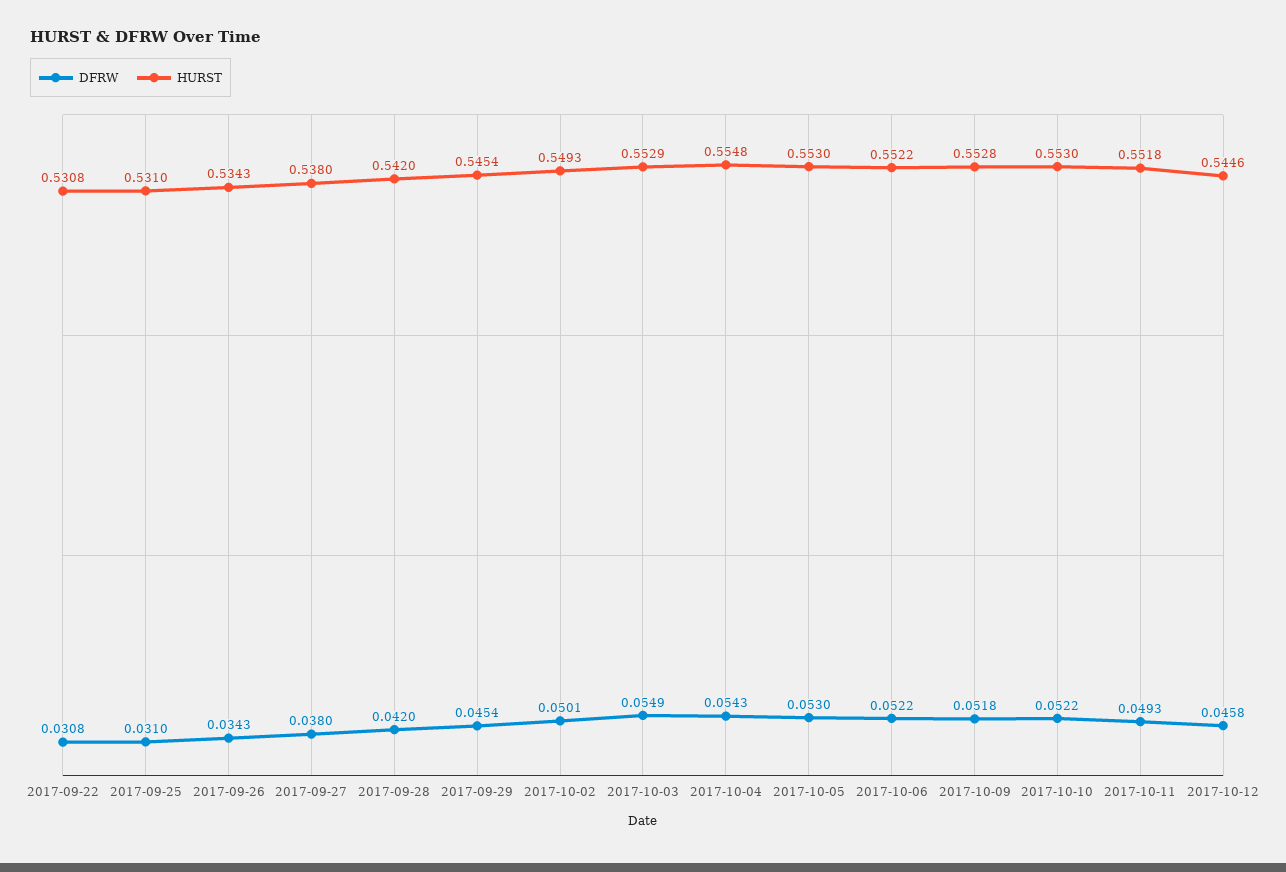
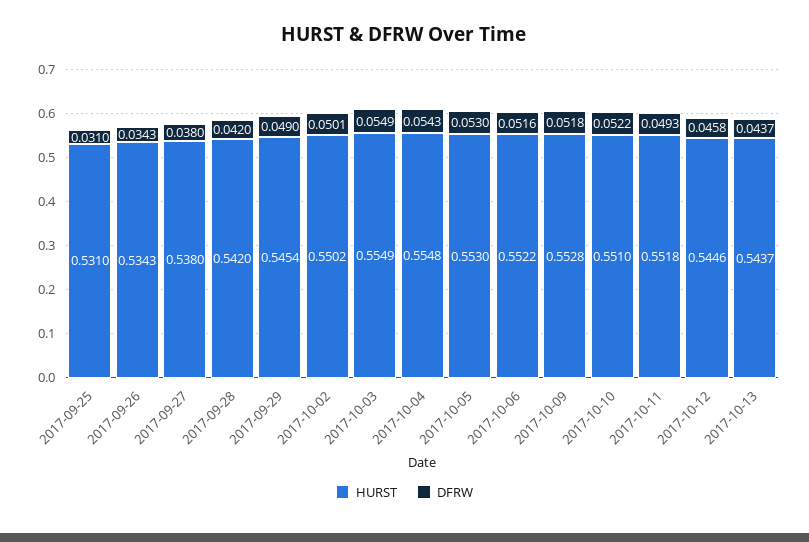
DFRW, 2017-09-22: 0.0308 -> none
HURST, 2017-09-22: 0.5308 -> none
DFRW, 2017-09-29: 0.0454 -> 0.049
HURST, 2017-10-02: 0.5493 -> 0.5502
HURST, 2017-10-03: 0.5529 -> 0.5549
DFRW, 2017-10-06: 0.0522 -> 0.0516
HURST, 2017-10-10: 0.553 -> 0.551
HURST, 2017-10-13: none -> 0.5437
DFRW, 2017-10-13: none -> 0.0437

